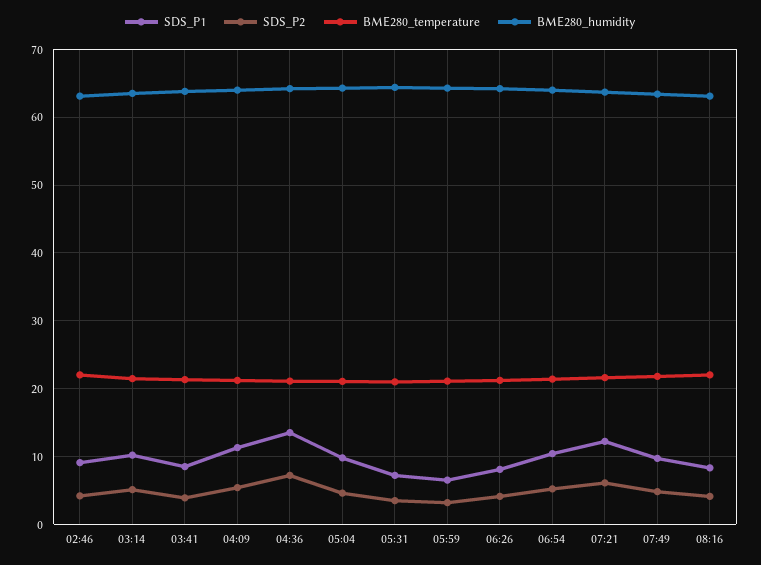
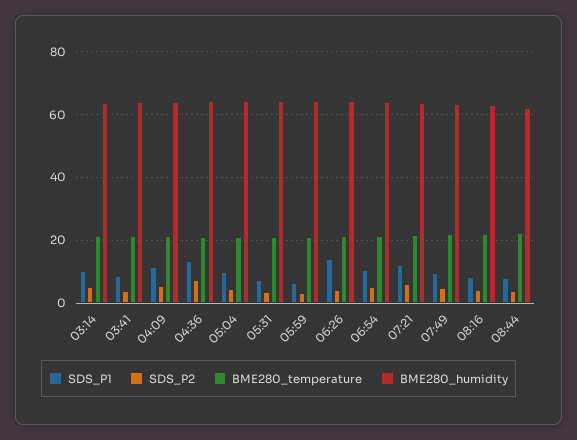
SDS_P1, 02:46: 9 -> none
SDS_P2, 02:46: 4 -> none
BME280_temperature, 02:46: 22 -> none
BME280_humidity, 02:46: 63 -> none
SDS_P1, 06:26: 8 -> 14
SDS_P1, 08:44: none -> 8
SDS_P2, 08:44: none -> 4
BME280_temperature, 08:44: none -> 22
BME280_humidity, 08:44: none -> 62

